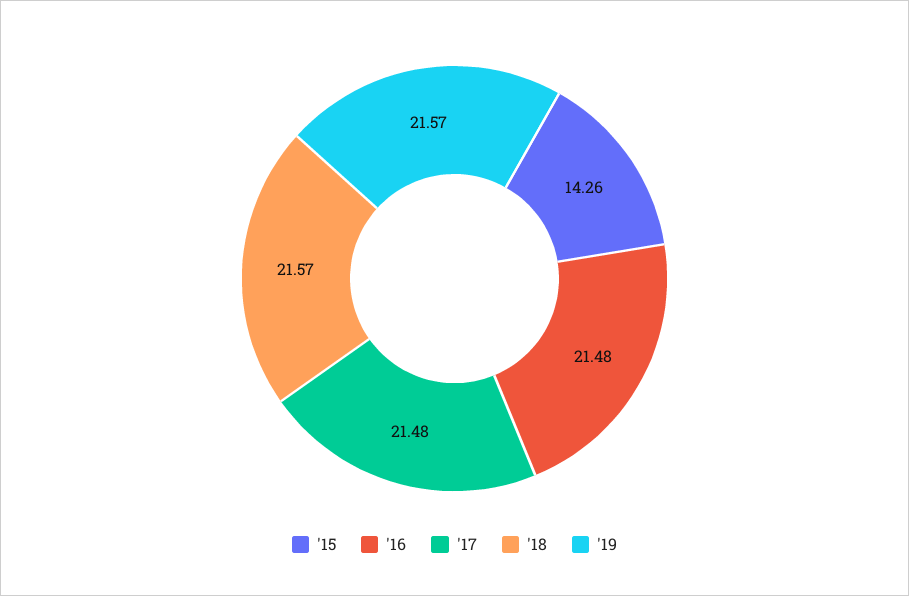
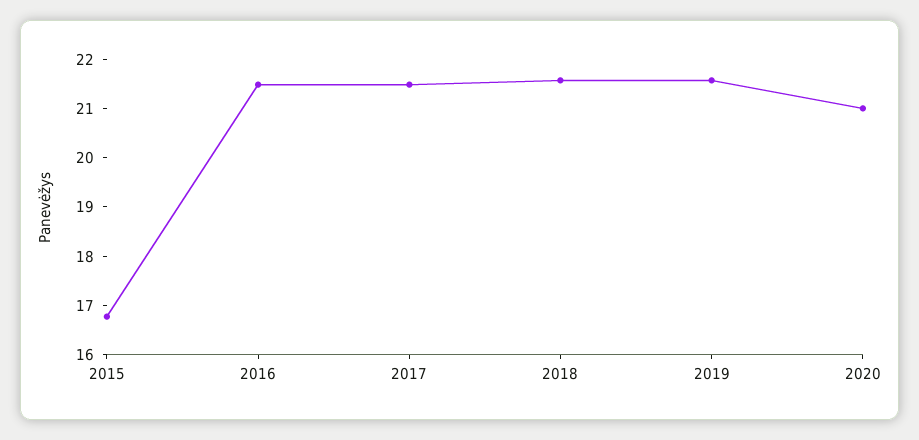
'15: 14.26 -> 16.8
2020: none -> 21

